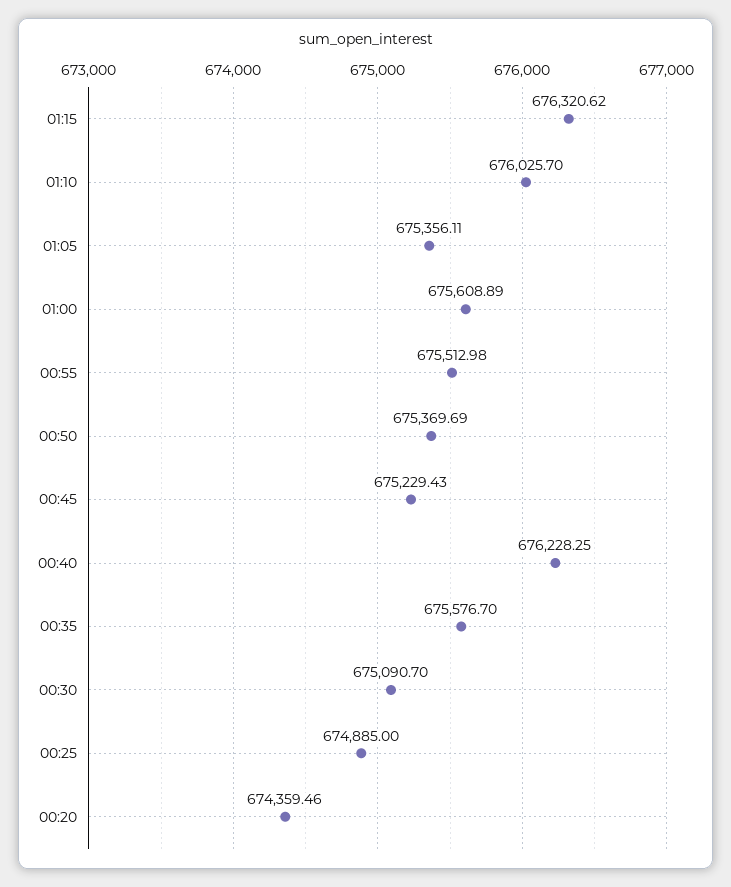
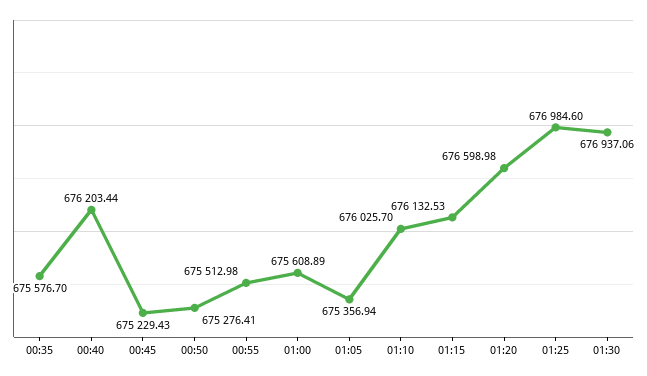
01:15: 676320.62 -> 676132.53
01:05: 675356.11 -> 675356.94
00:50: 675369.69 -> 675276.41
00:40: 676228.25 -> 676203.44
00:30: 675090.7 -> none
00:25: 674885 -> none
00:20: 674359.46 -> none
01:20: none -> 676598.98
01:25: none -> 676984.6
01:30: none -> 676937.06

